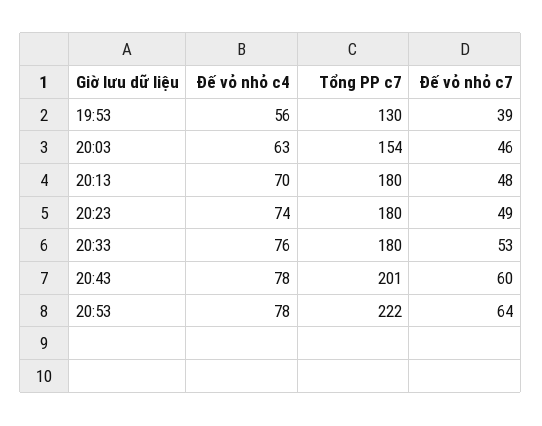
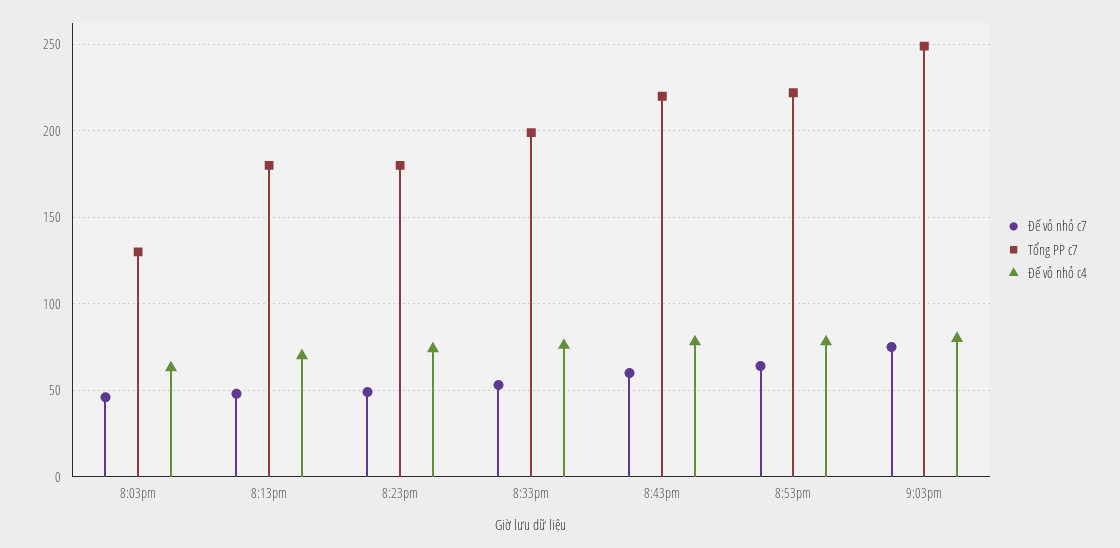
Đế vỏ nhỏ c4, 19:53: 56 -> none
Tổng PP c7, 19:53: 130 -> none
Đế vỏ nhỏ c7, 19:53: 39 -> none
Tổng PP c7, 20:03: 154 -> 130
Tổng PP c7, 20:33: 180 -> 200
Tổng PP c7, 20:43: 201 -> 220
Đế vỏ nhỏ c7, 9:03pm: none -> 75
Tổng PP c7, 9:03pm: none -> 250
Đế vỏ nhỏ c4, 9:03pm: none -> 80

